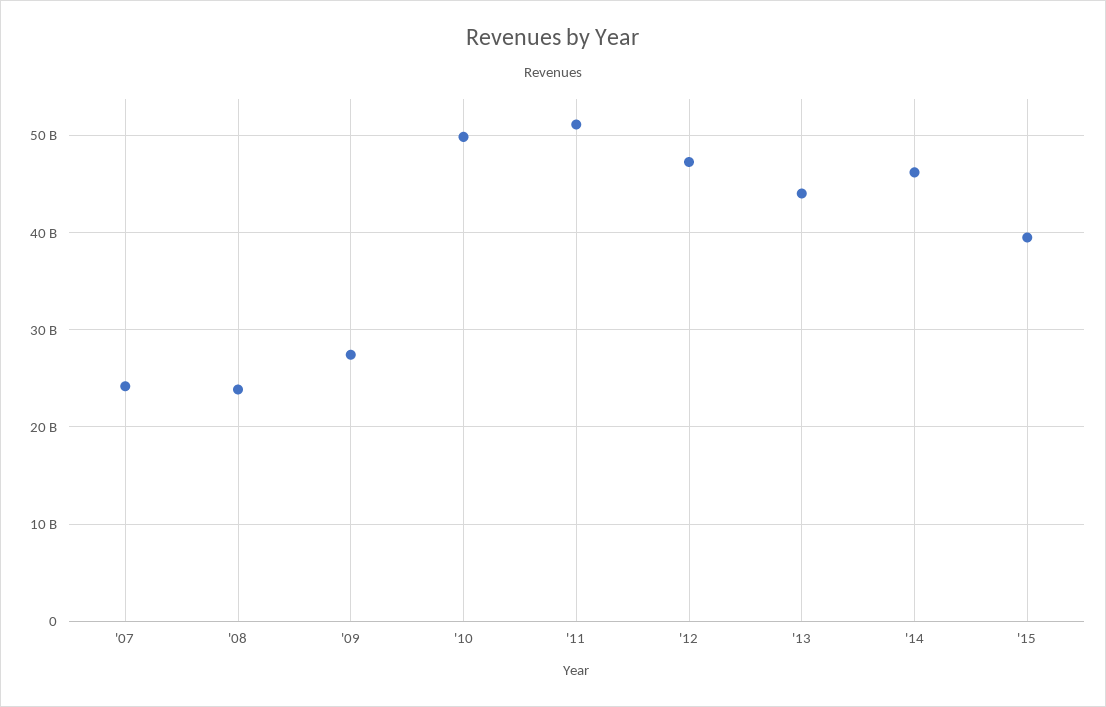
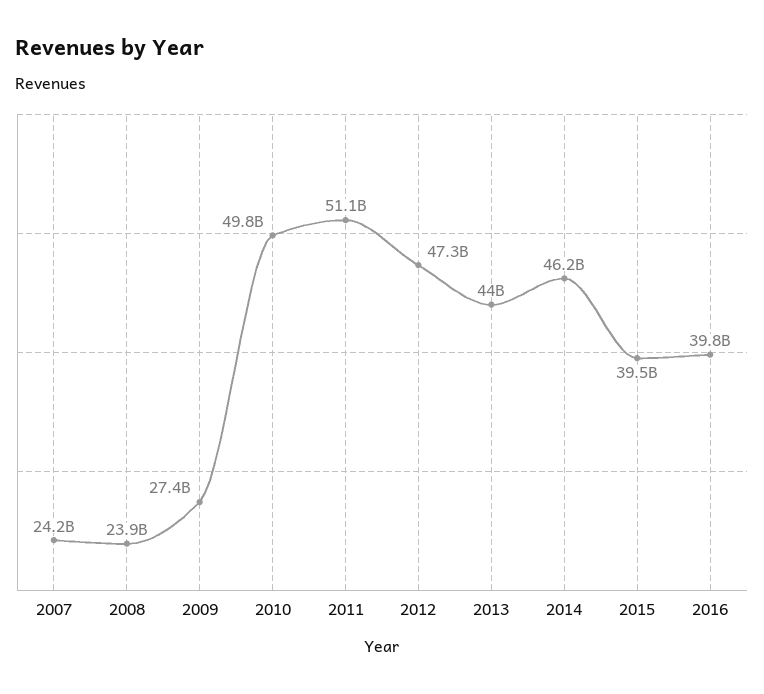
2016: none -> 39800000000

